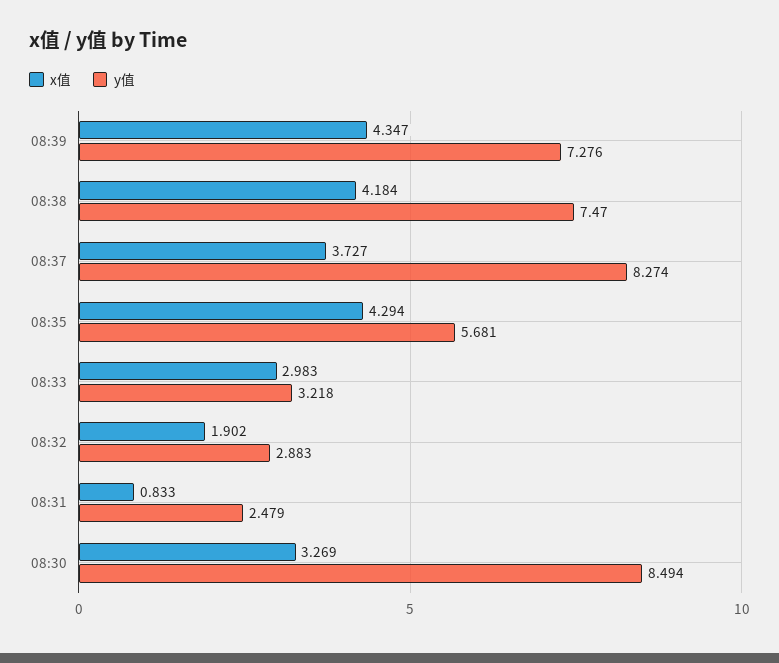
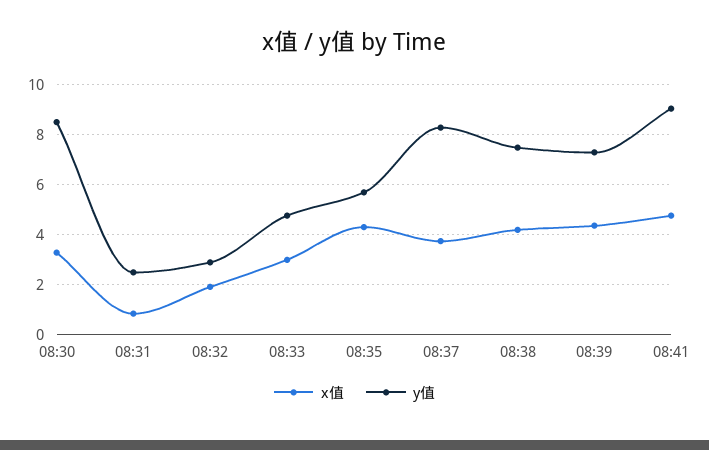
y值, 08:33: 3.218 -> 4.75
x值, 08:41: none -> 4.75
y值, 08:41: none -> 9

